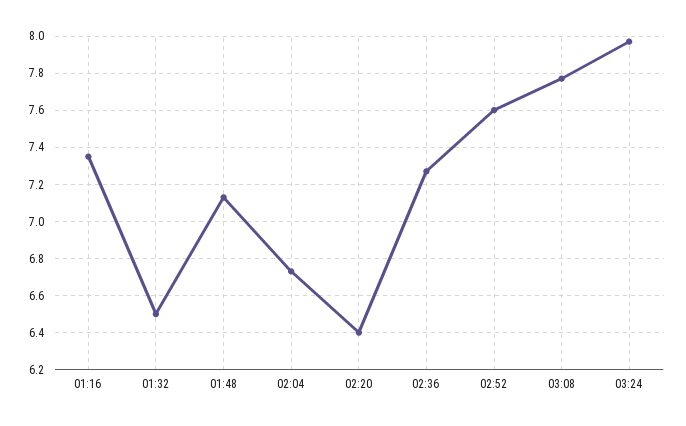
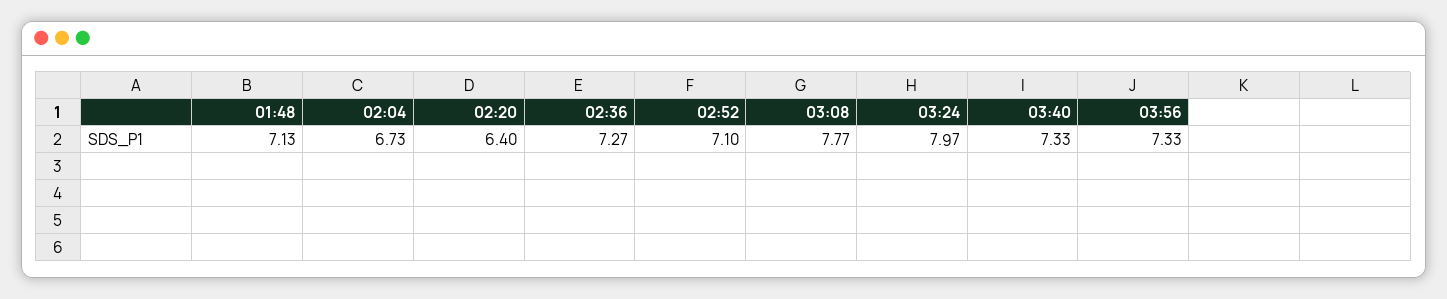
01:16: 7.35 -> none
01:32: 6.5 -> none
02:52: 7.6 -> 7.1
03:40: none -> 7.33
03:56: none -> 7.33

